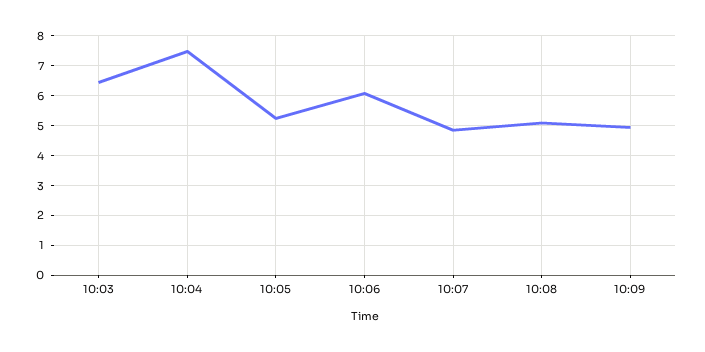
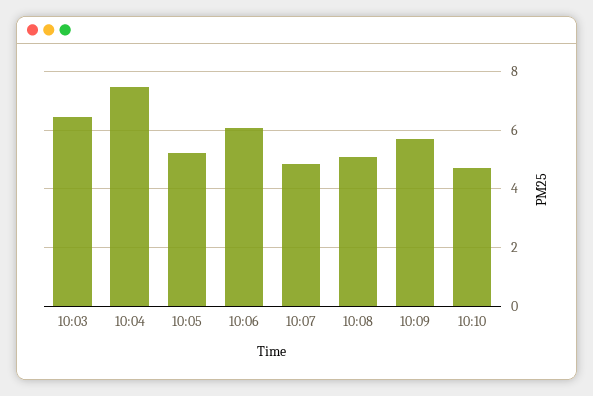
10:09: 5 -> 5.75
10:10: none -> 4.75

